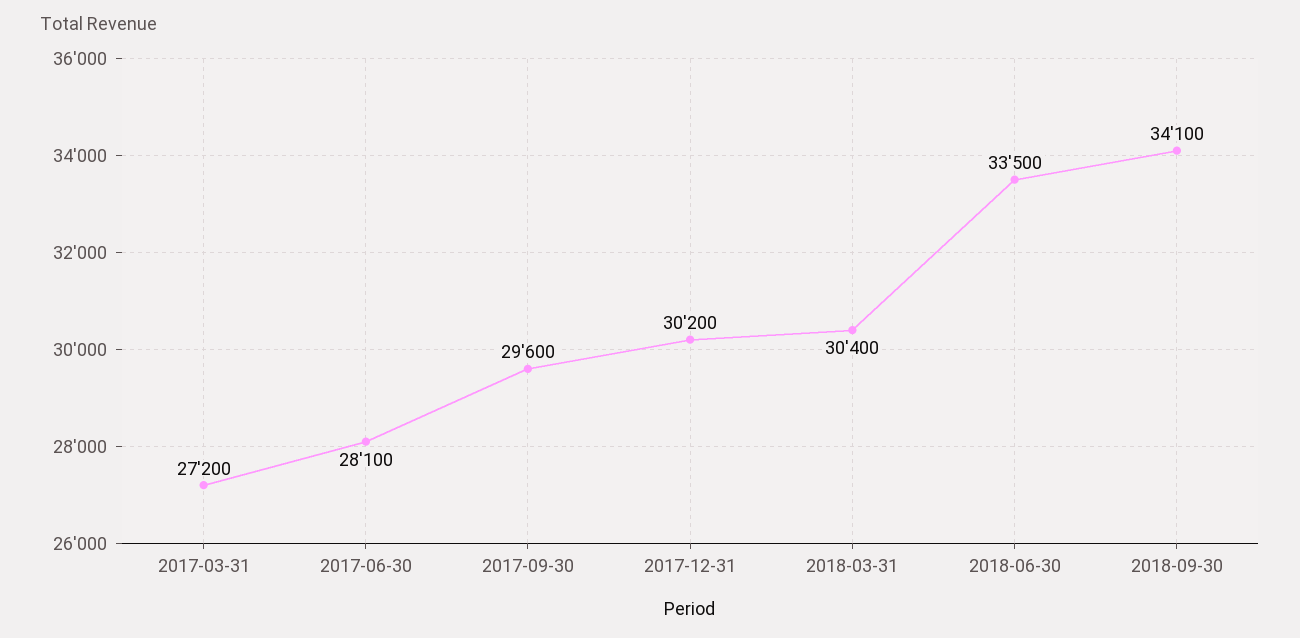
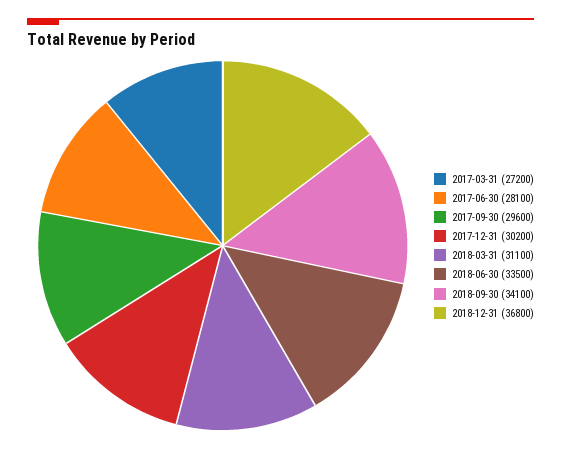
2018-03-31: 30400 -> 31100
2018-12-31: none -> 36800

